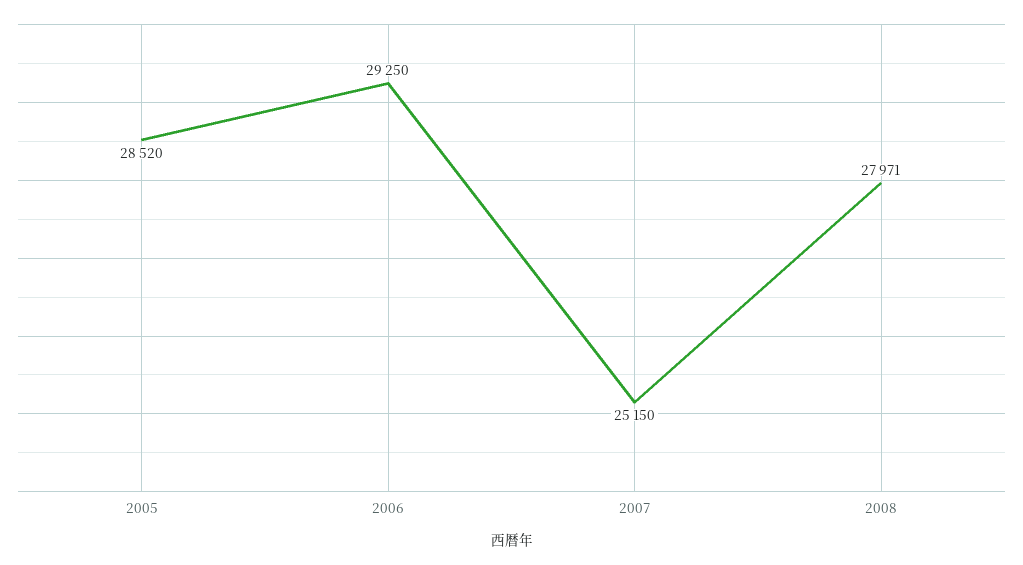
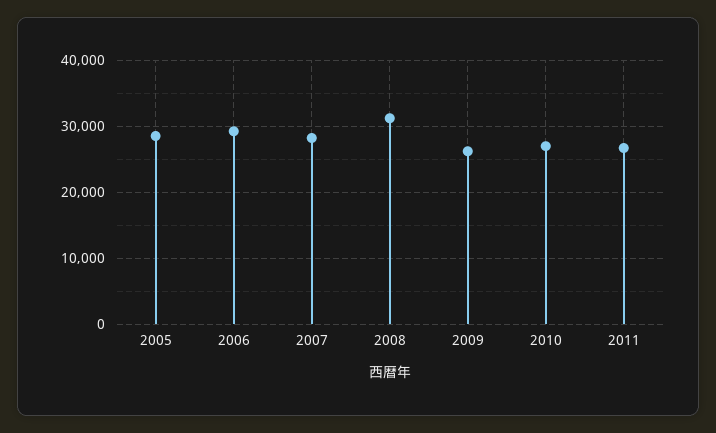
2007: 25150 -> 28000
2008: 27971 -> 31000
2009: none -> 26000
2010: none -> 27000
2011: none -> 27000

